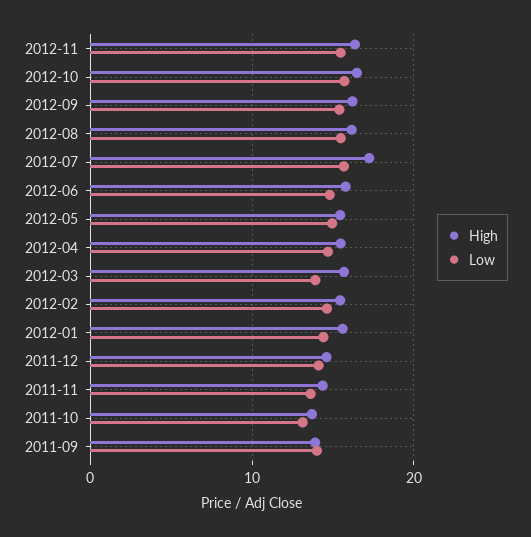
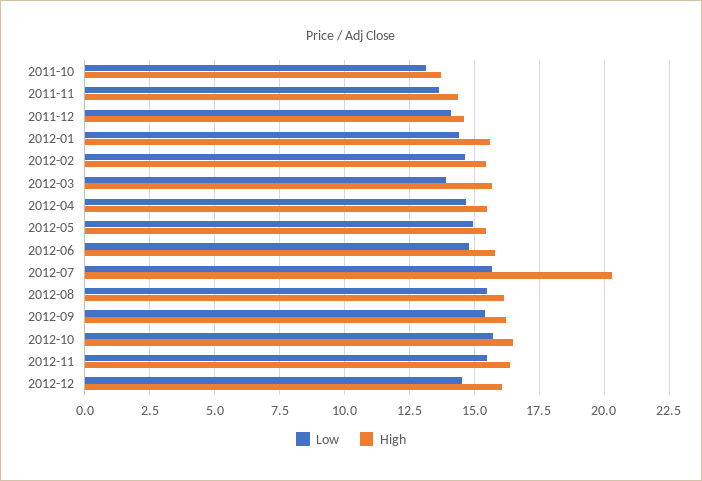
High, 2012-07: 17 -> 20.25
High, 2011-09: 14 -> none
Low, 2011-09: 14 -> none
Low, 2012-12: none -> 14.5
High, 2012-12: none -> 16

